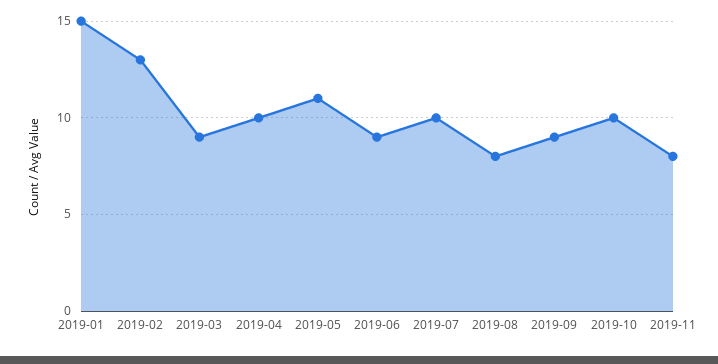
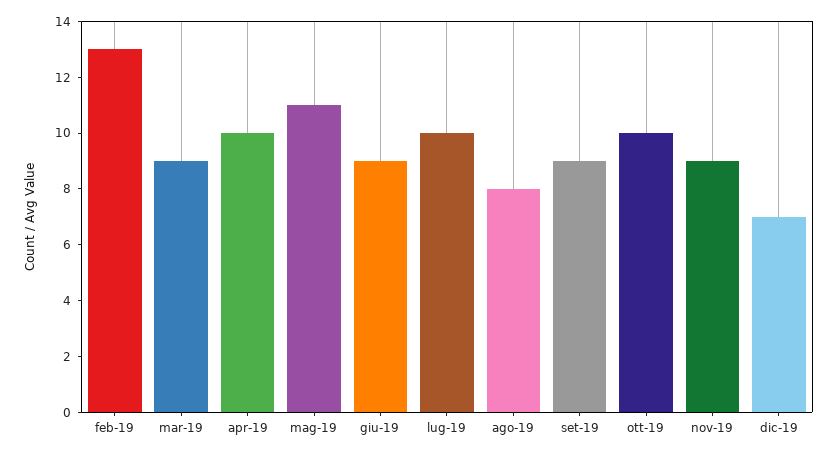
2019-01: 15 -> none
2019-11: 8 -> 9
dic-19: none -> 7

